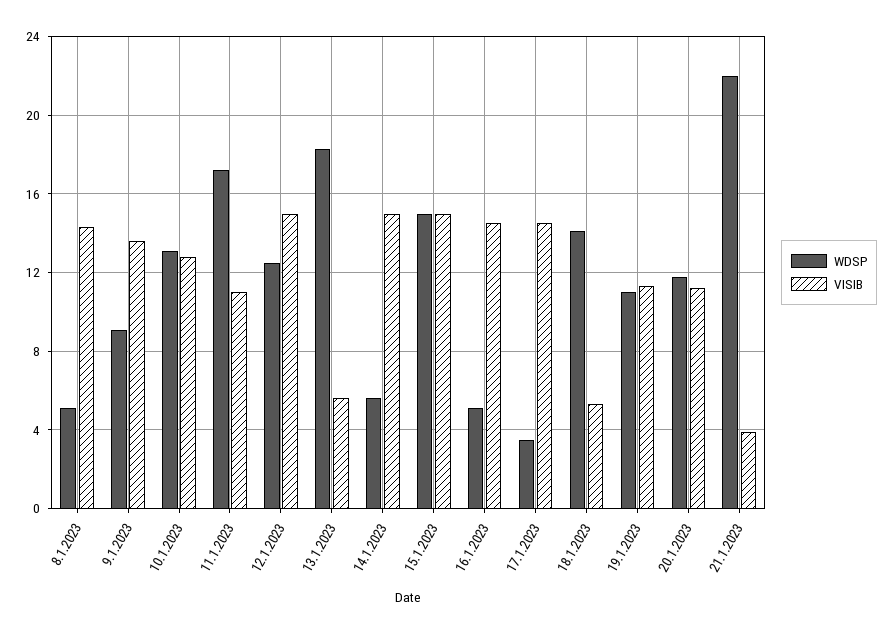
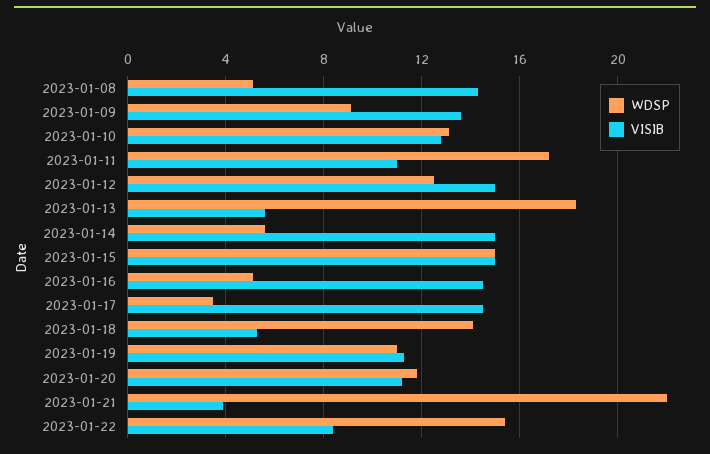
WDSP, 2023-01-22: none -> 15.5
VISIB, 2023-01-22: none -> 8.5

